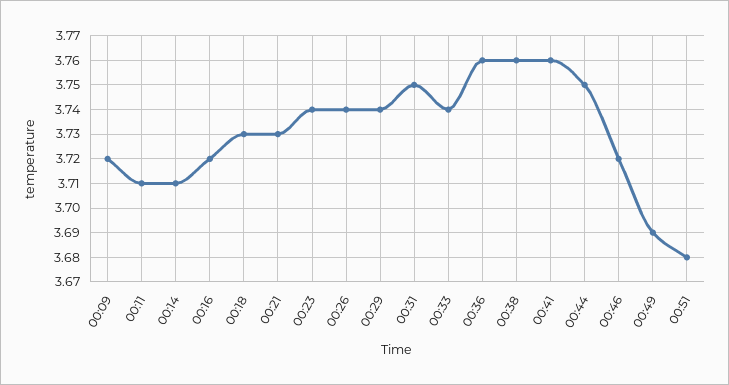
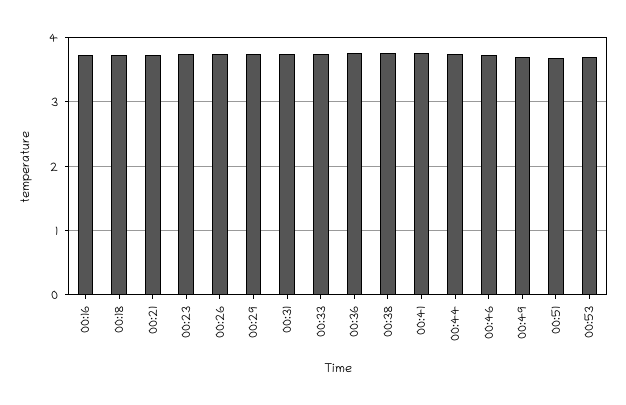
00:09: 3.72 -> none
00:11: 3.71 -> none
00:14: 3.71 -> none
00:53: none -> 3.7

